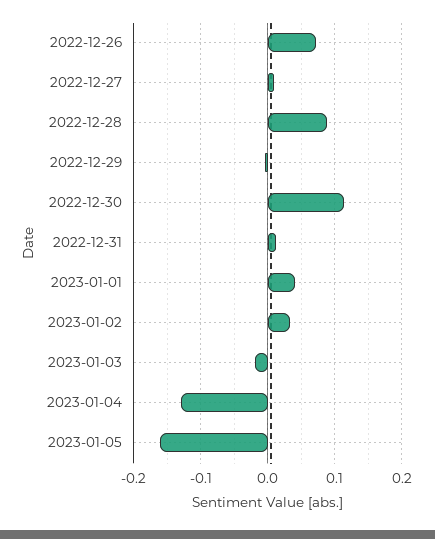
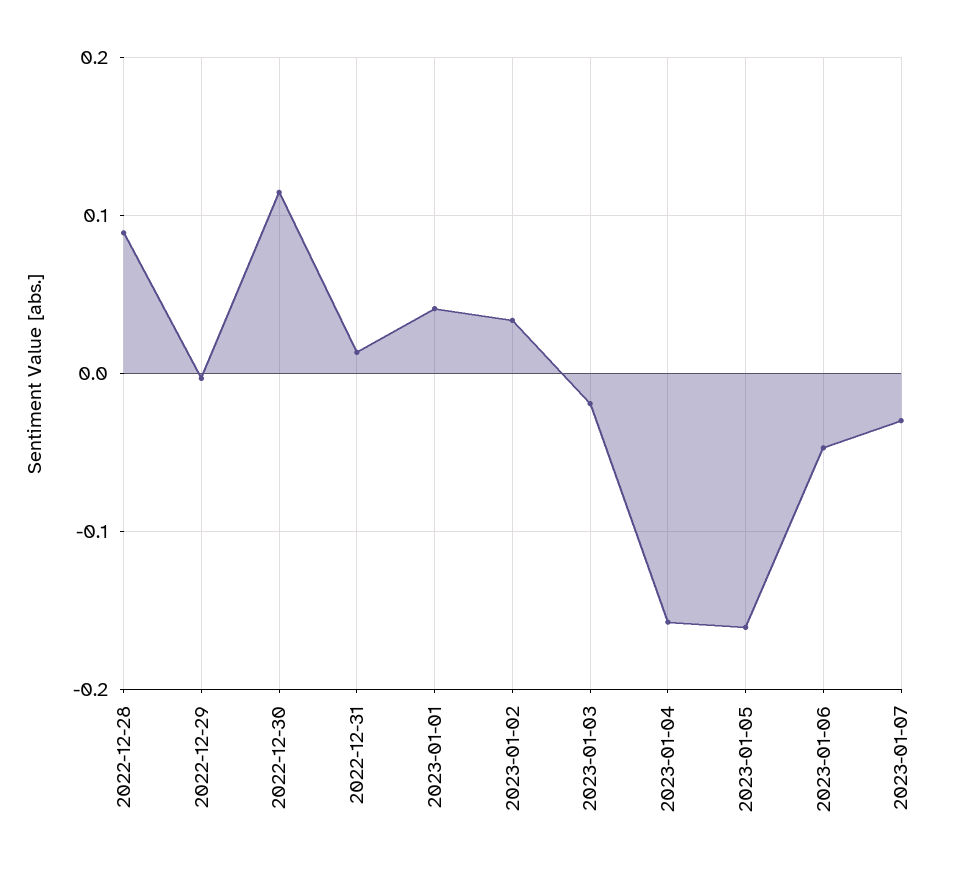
2022-12-26: 0.07 -> none
2022-12-27: 0.01 -> none
2023-01-04: -0.13 -> -0.16
2023-01-06: none -> -0.05
2023-01-07: none -> -0.03

